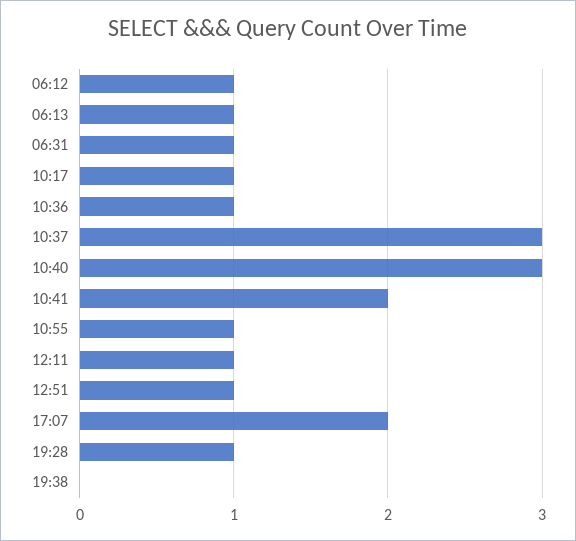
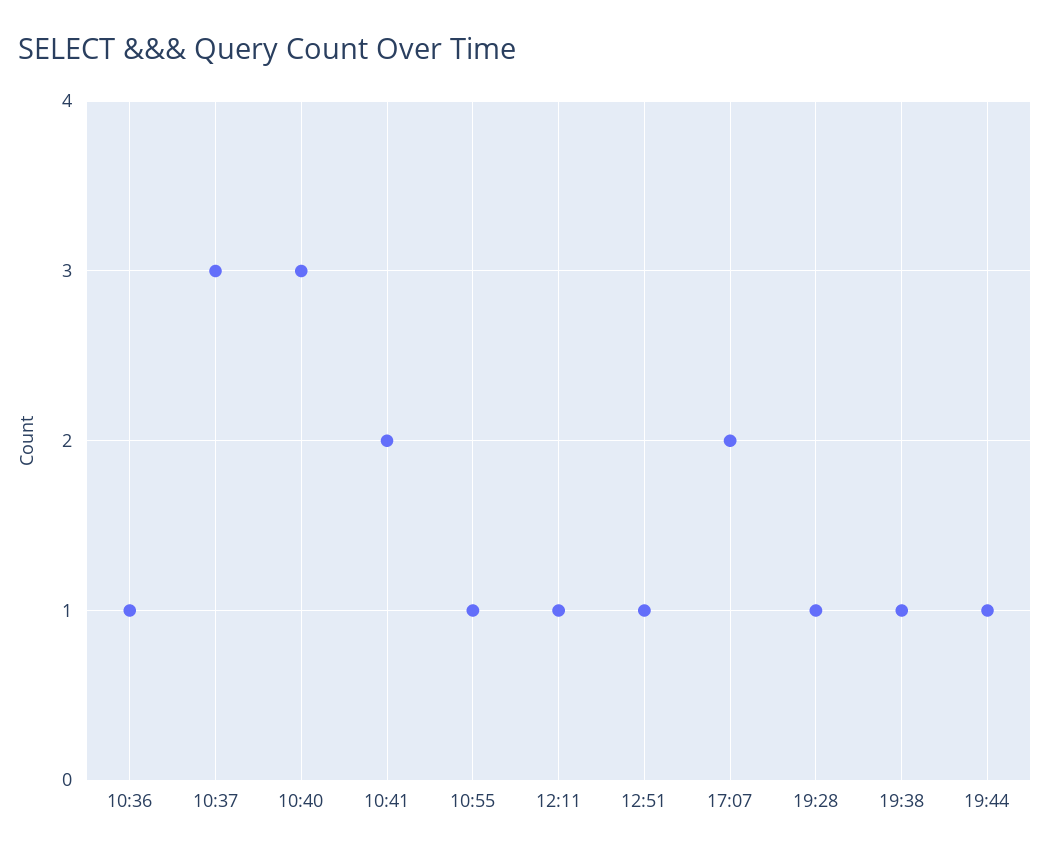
06:12: 1 -> none
06:13: 1 -> none
06:31: 1 -> none
10:17: 1 -> none
19:38: 0 -> 1
19:44: none -> 1

